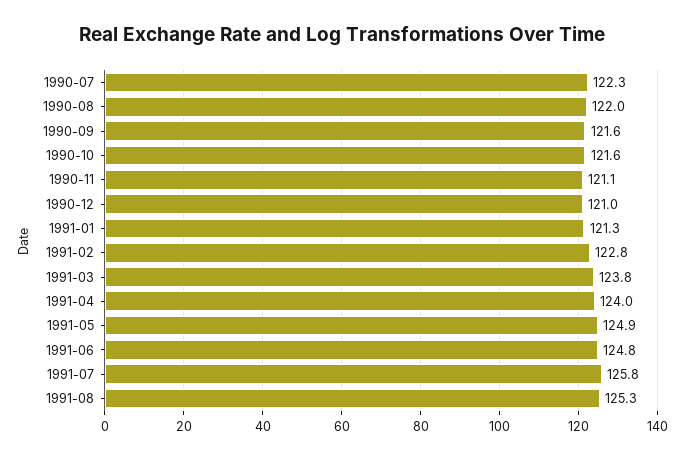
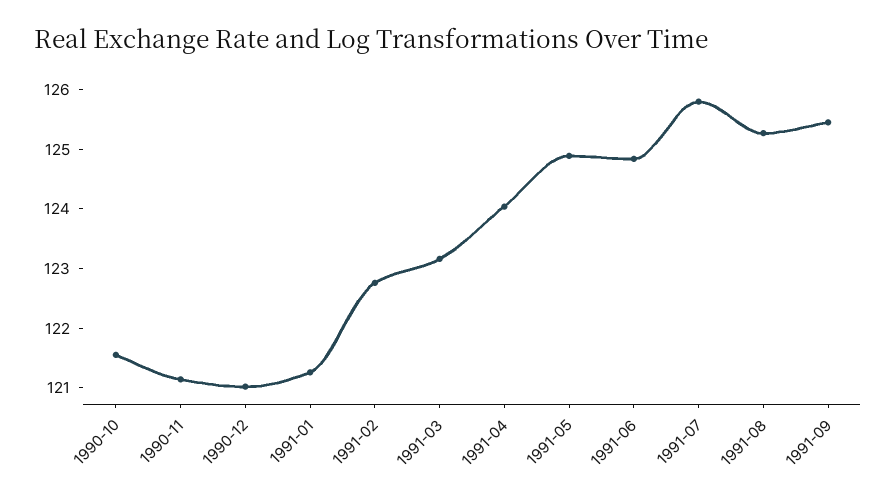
1990-07: 122.3 -> none
1990-08: 122 -> none
1990-09: 121.6 -> none
1991-03: 123.8 -> 123.2
1991-09: none -> 125.4

